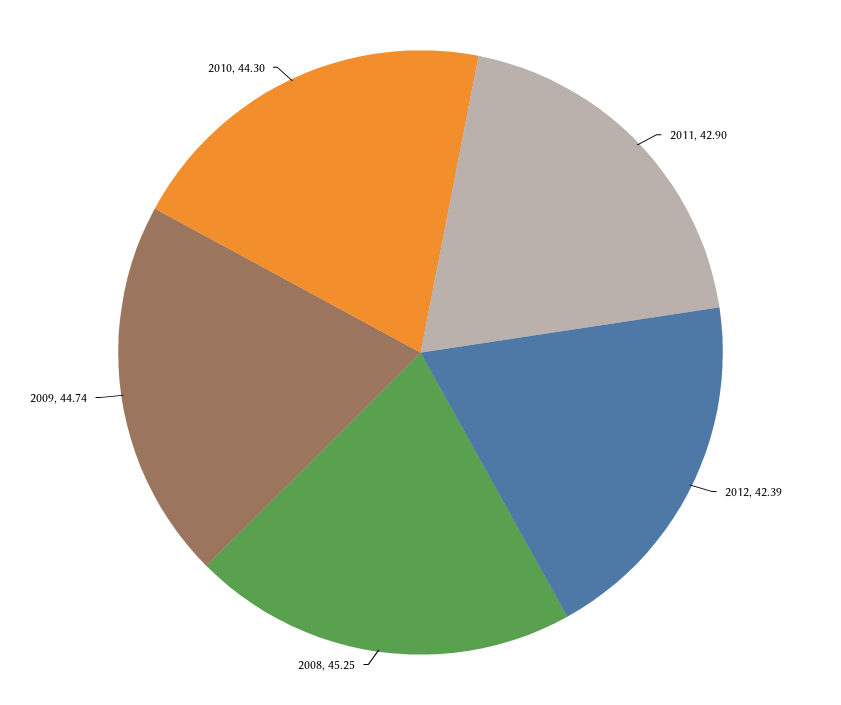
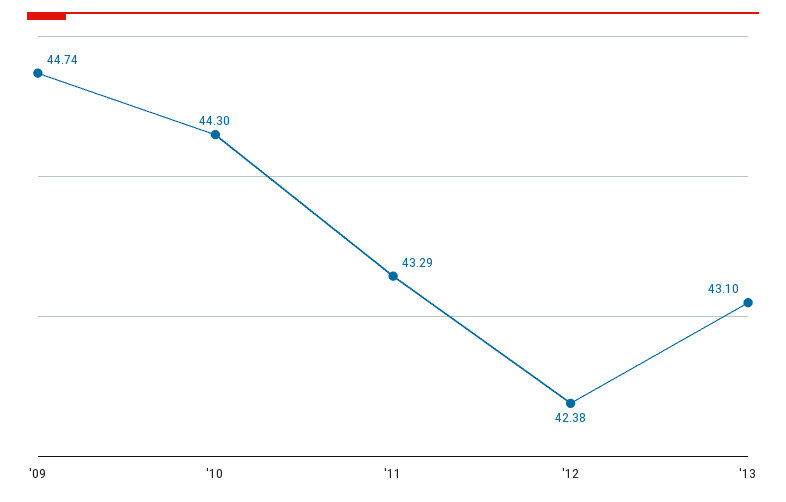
2011: 42.9 -> 43.29
2012: 42.39 -> 42.38
2008: 45.25 -> none
'13: none -> 43.1

